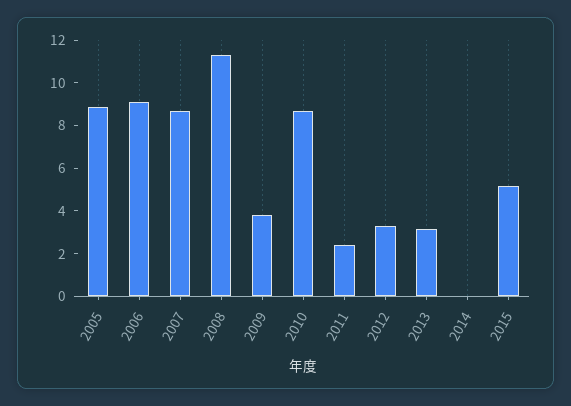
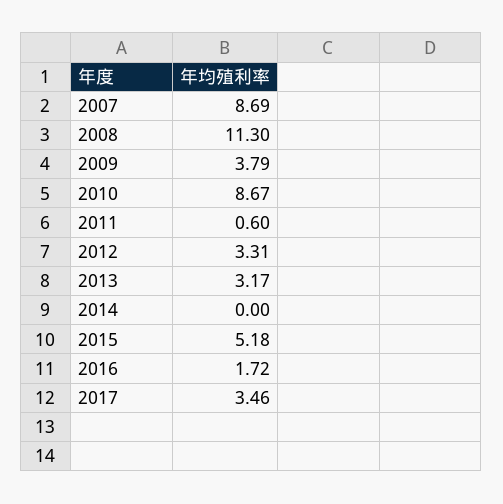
2005: 9 -> none
2006: 9 -> none
2011: 2.5 -> 0.6
2016: none -> 1.72
2017: none -> 3.46

